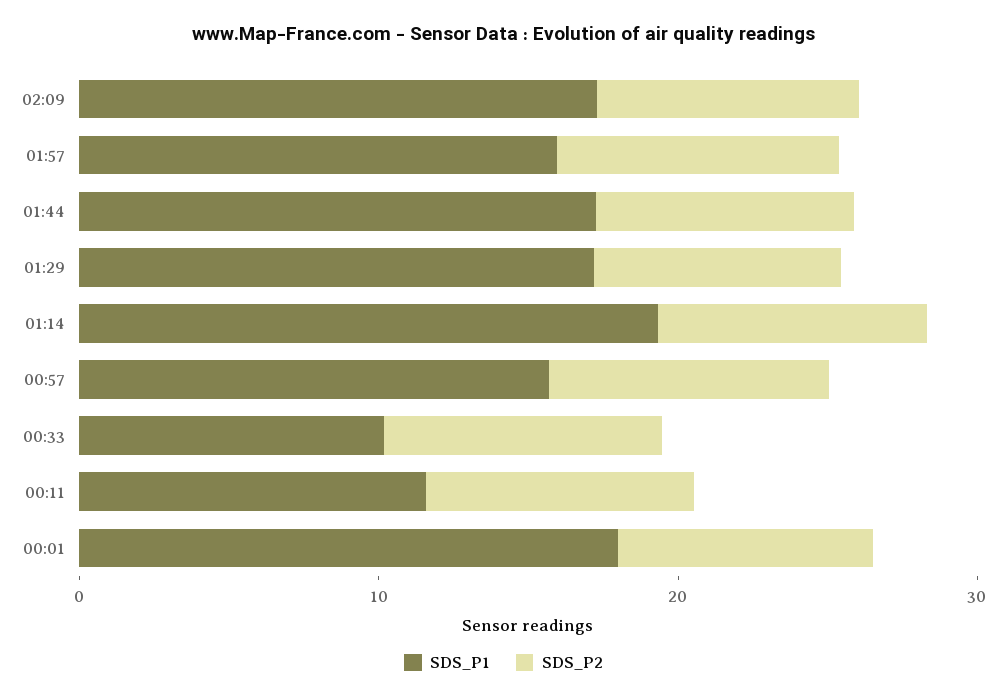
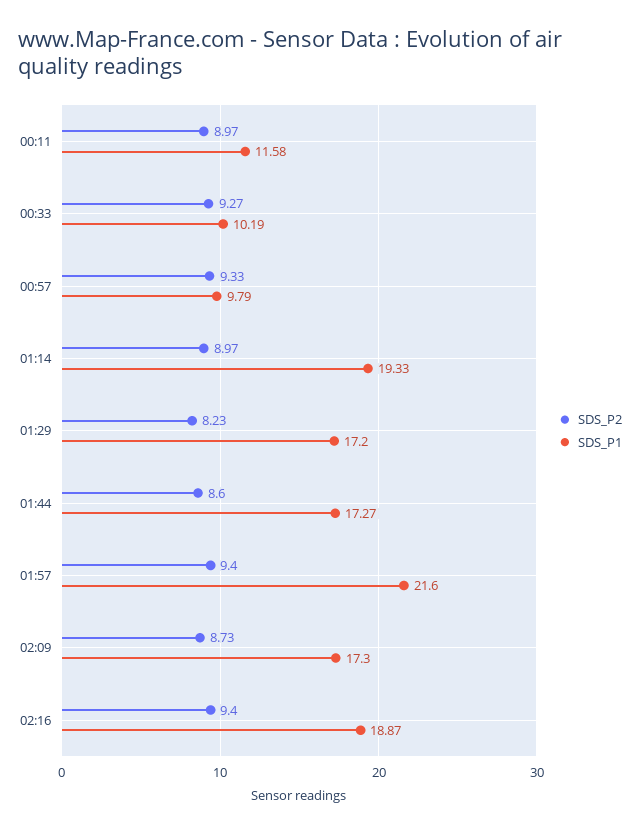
SDS_P1, 01:57: 16 -> 21.6
SDS_P1, 00:57: 16 -> 9.79
SDS_P1, 00:01: 18 -> none
SDS_P2, 00:01: 8 -> none
SDS_P2, 02:16: none -> 9.4
SDS_P1, 02:16: none -> 18.87

